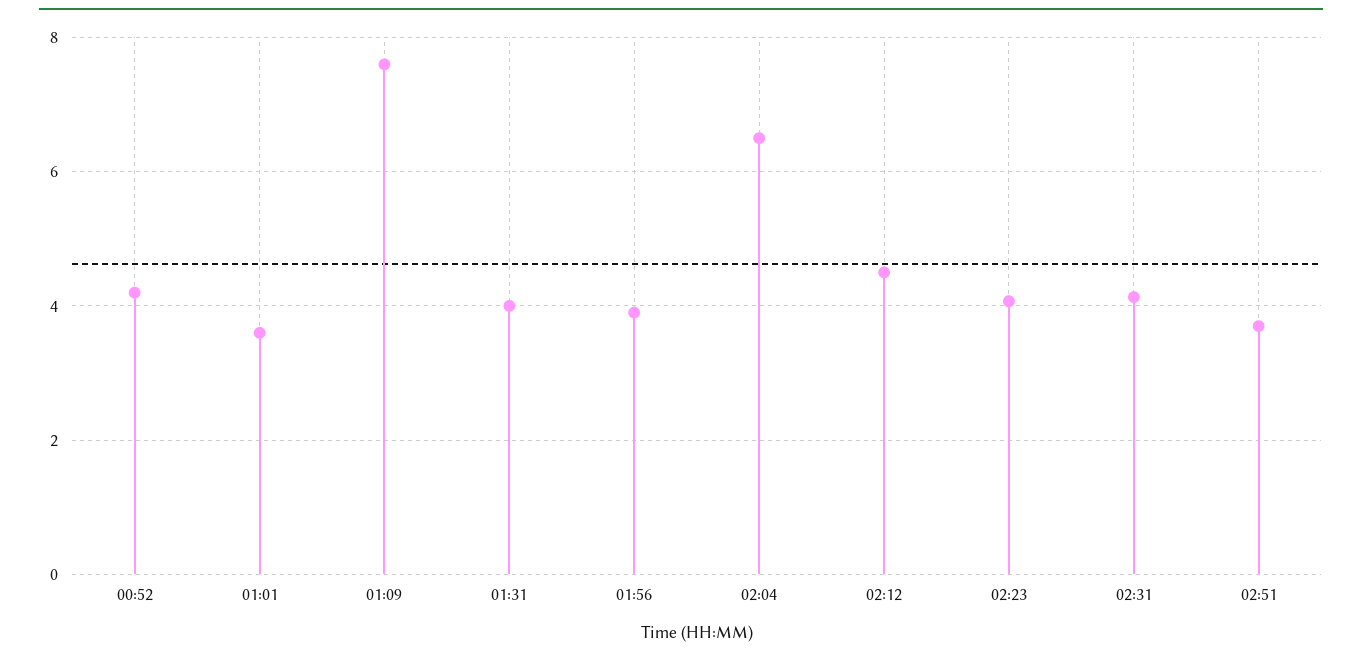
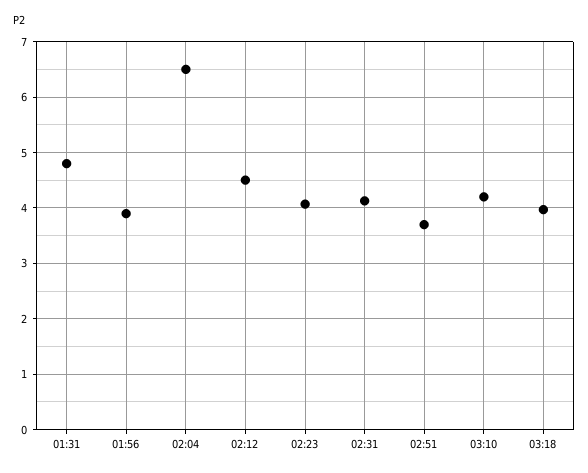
00:52: 4.2 -> none
01:01: 3.6 -> none
01:09: 7.6 -> none
01:31: 4 -> 4.8
03:10: none -> 4.2
03:18: none -> 4

